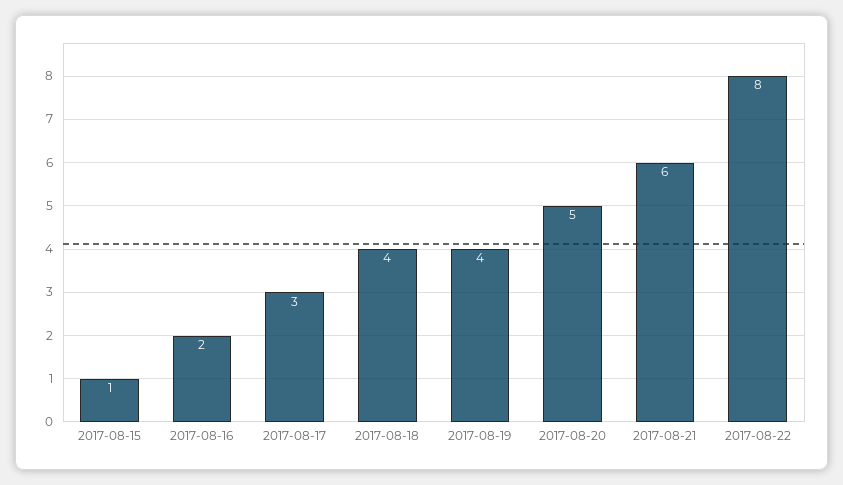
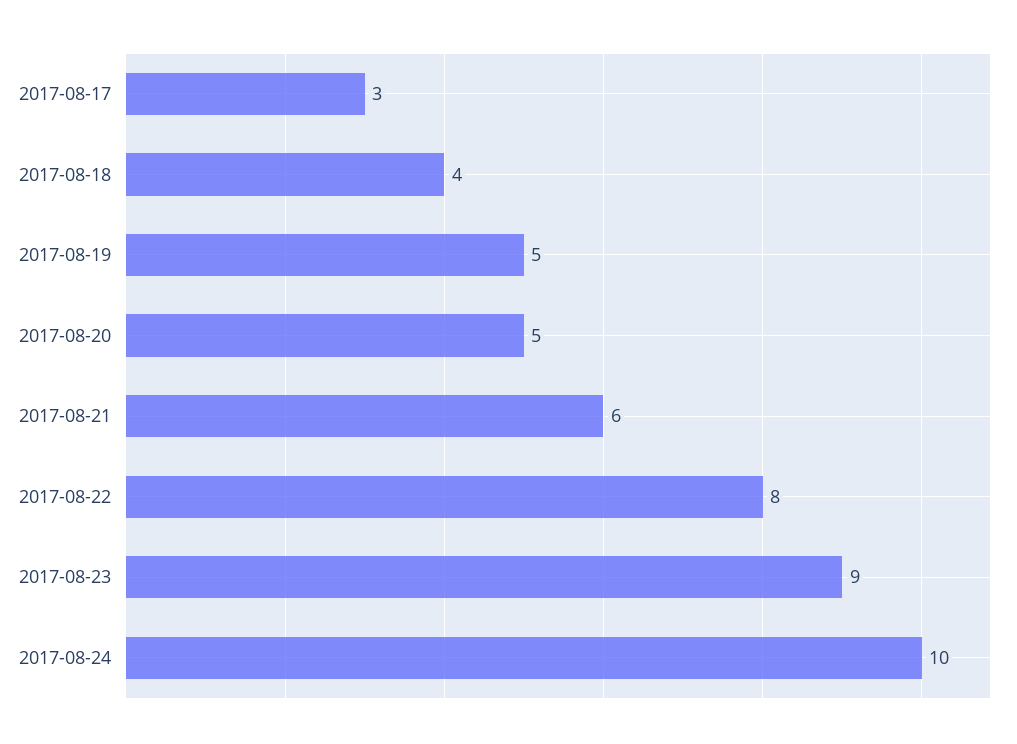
2017-08-15: 1 -> none
2017-08-16: 2 -> none
2017-08-19: 4 -> 5
2017-08-23: none -> 9
2017-08-24: none -> 10

